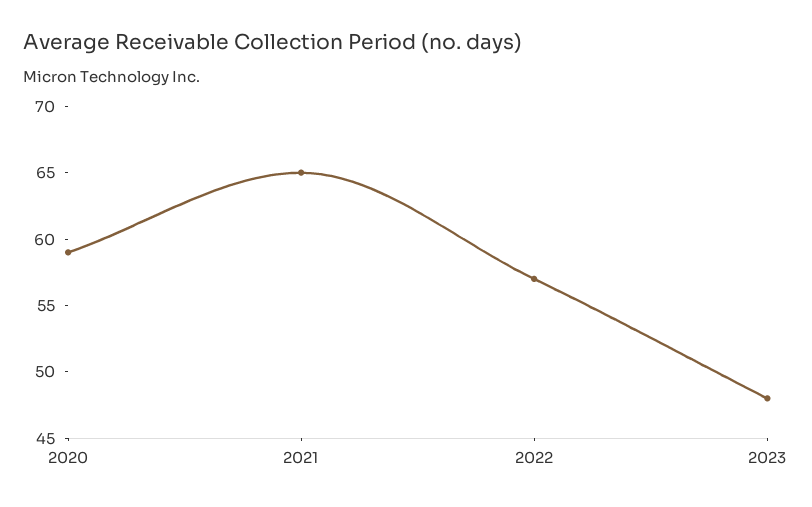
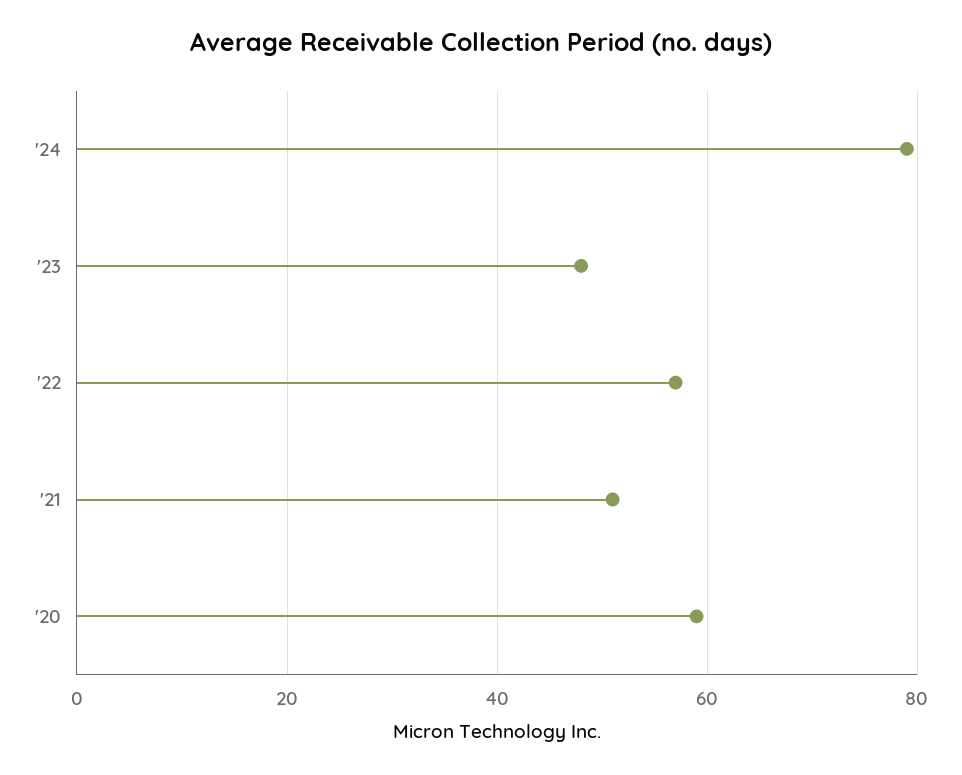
2021: 65 -> 50
'24: none -> 80

